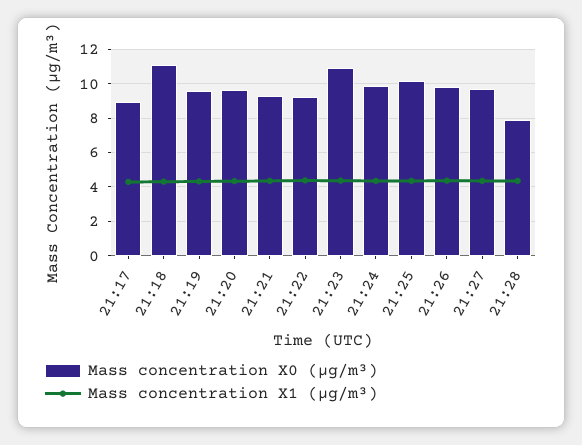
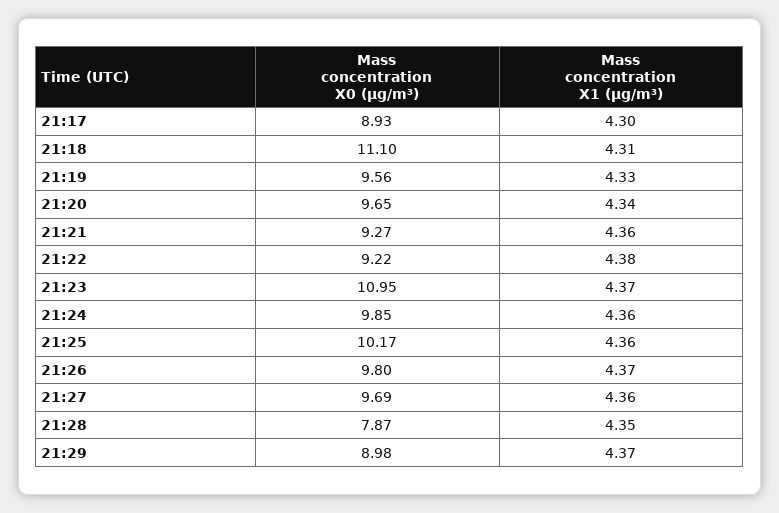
Mass concentration X0 (μg/m³), 21:29: none -> 8.98
Mass concentration X1 (μg/m³), 21:29: none -> 4.37

